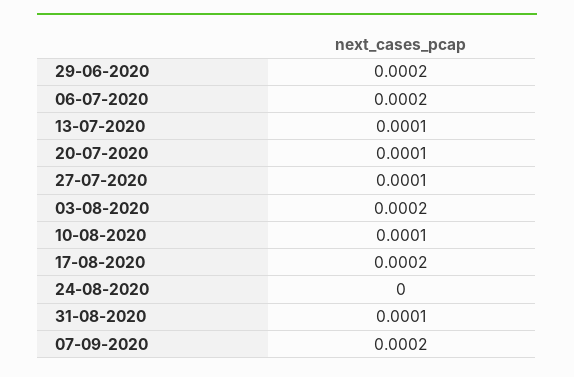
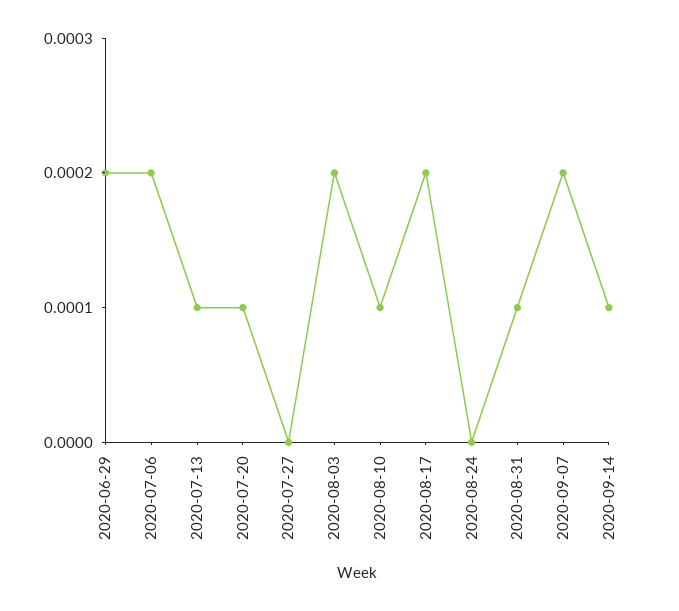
27-07-2020: 0.0001 -> 0
2020-09-14: none -> 0.0001

